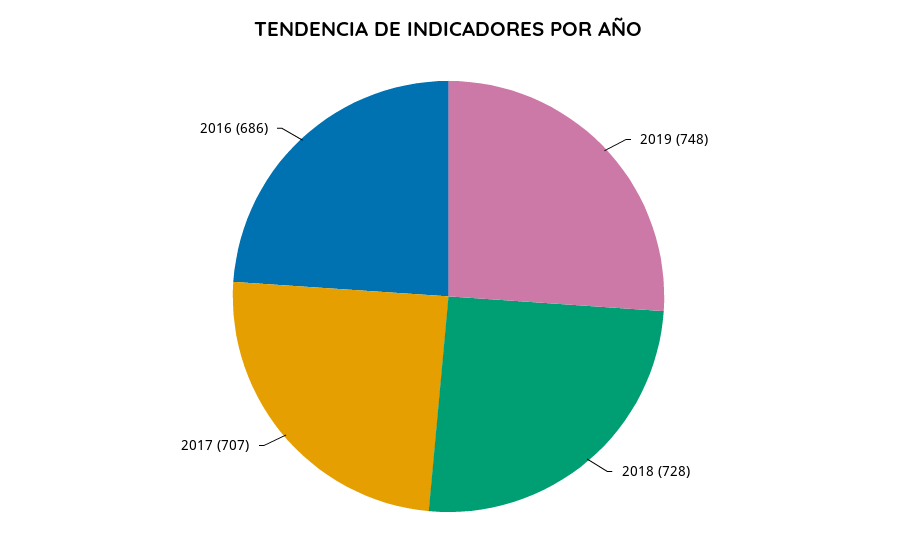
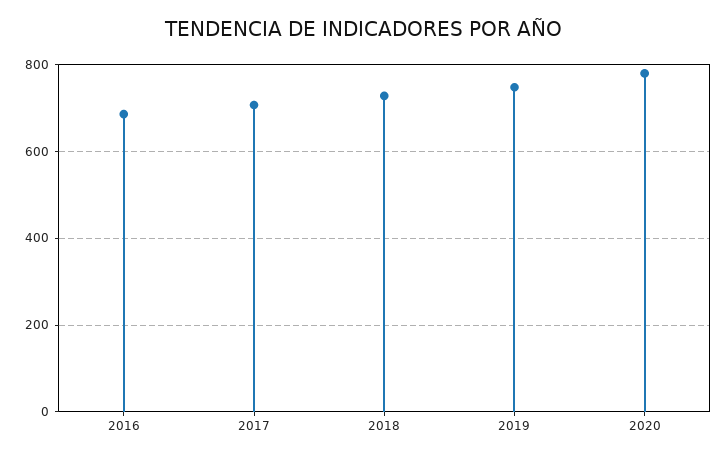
2020: none -> 780

